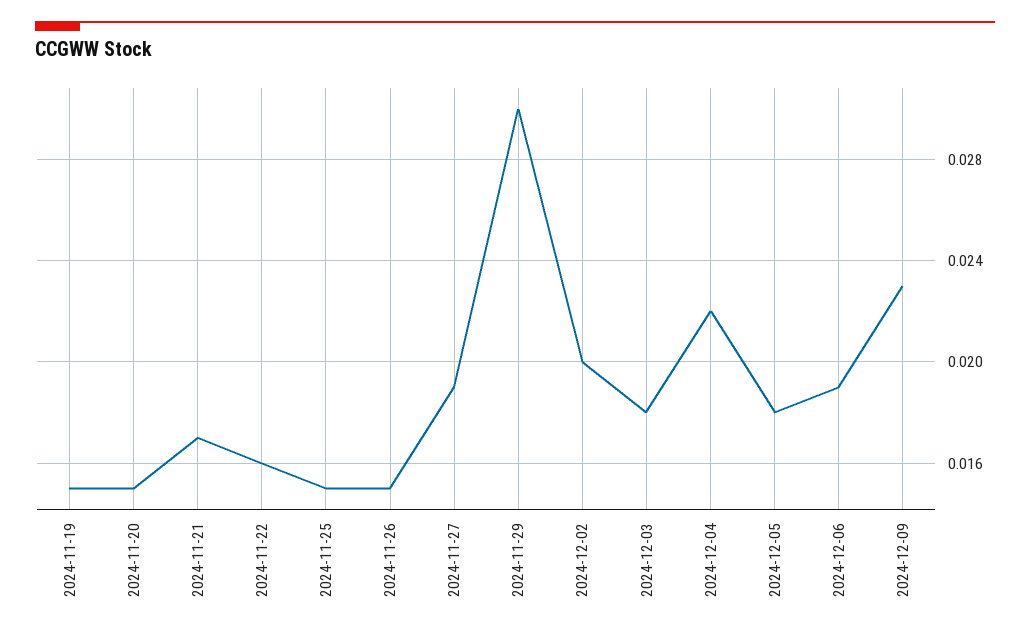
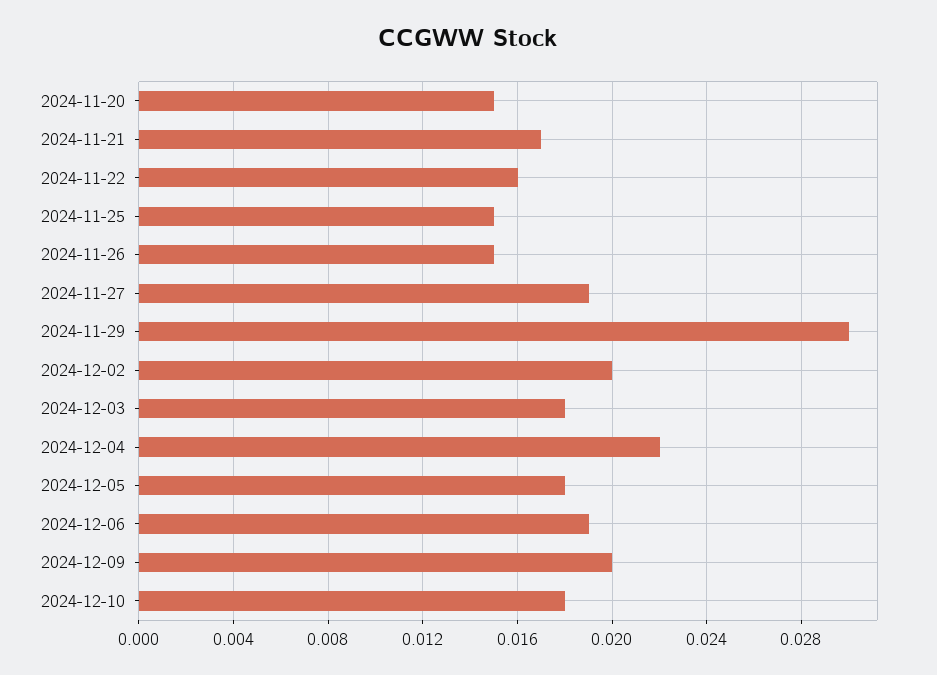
2024-11-19: 0.015 -> none
2024-12-09: 0.023 -> 0.02
2024-12-10: none -> 0.018

